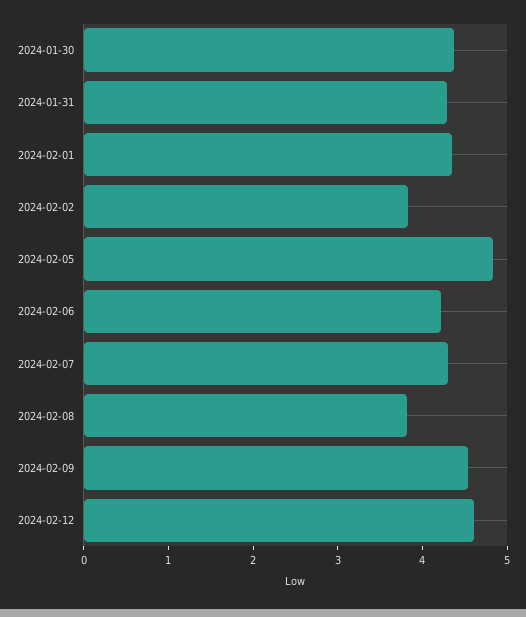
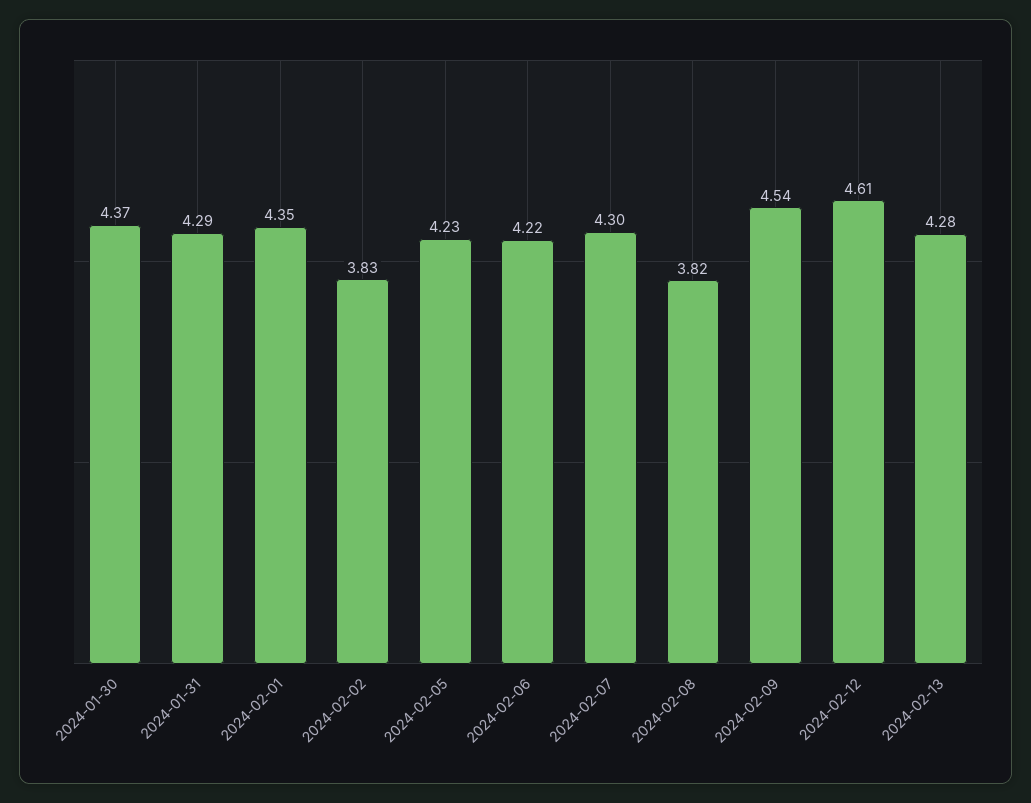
2024-02-05: 4.8 -> 4.23
2024-02-13: none -> 4.28

